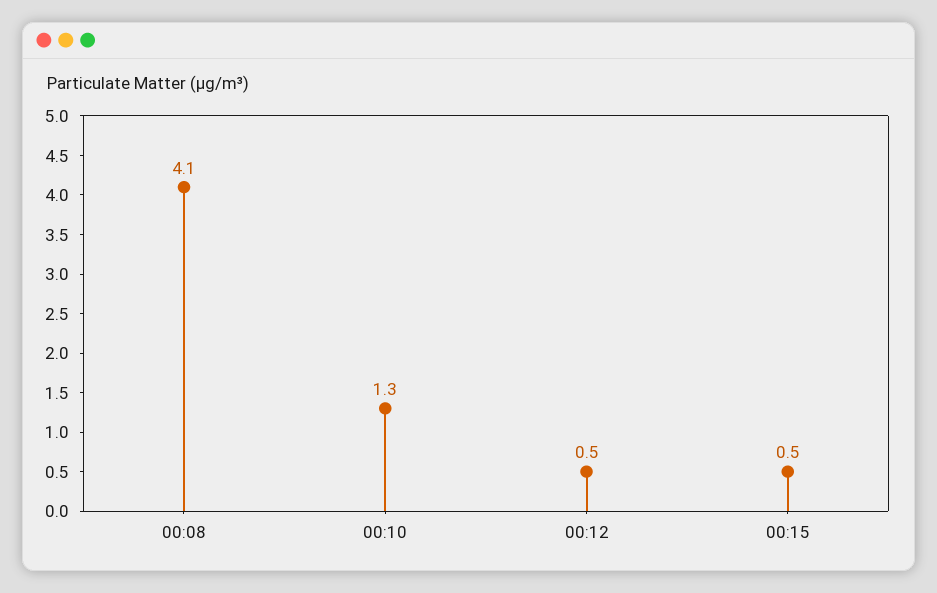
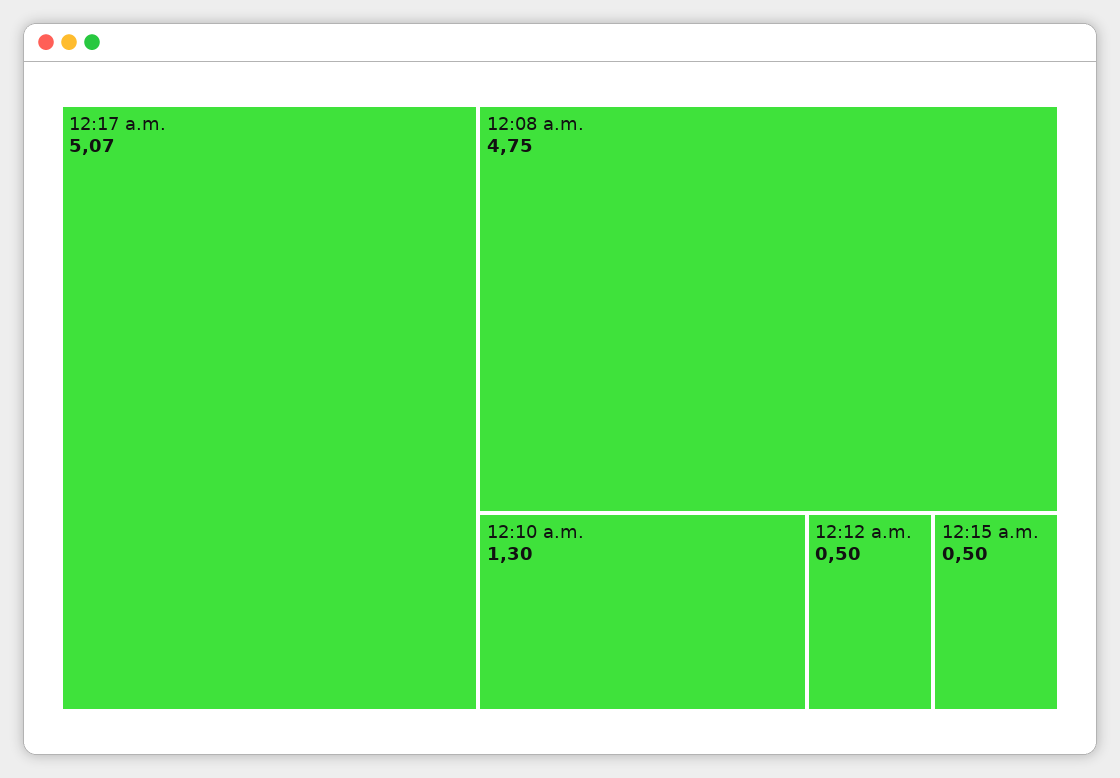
00:08: 4.1 -> 4.75
12:17 a.m.: none -> 5.07

